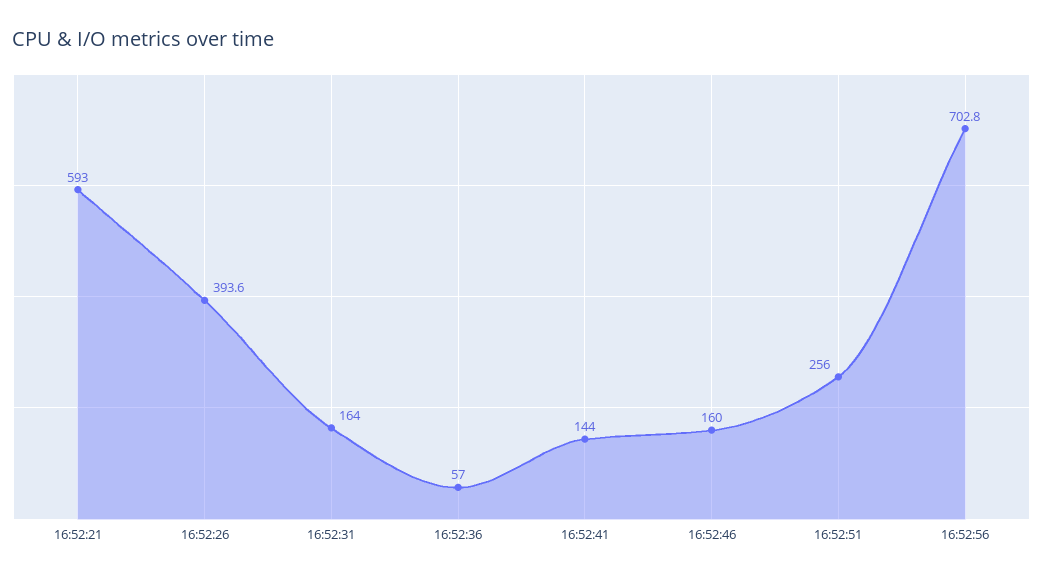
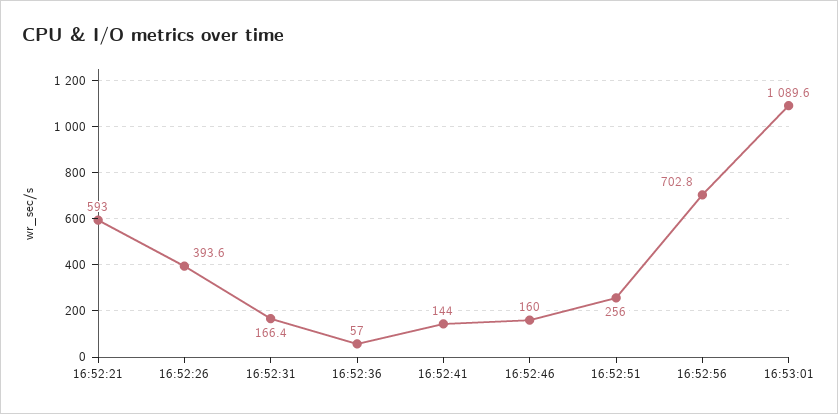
16:52:31: 164 -> 166.4
16:53:01: none -> 1089.6

